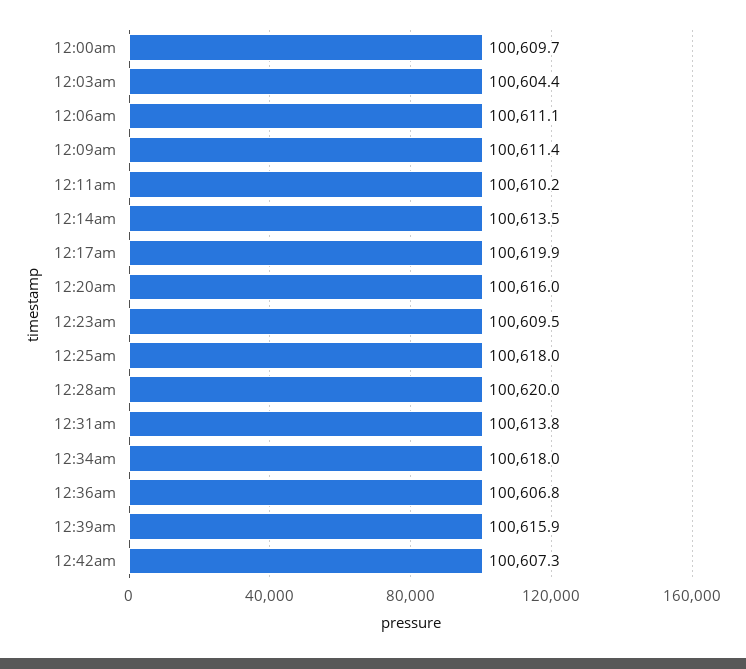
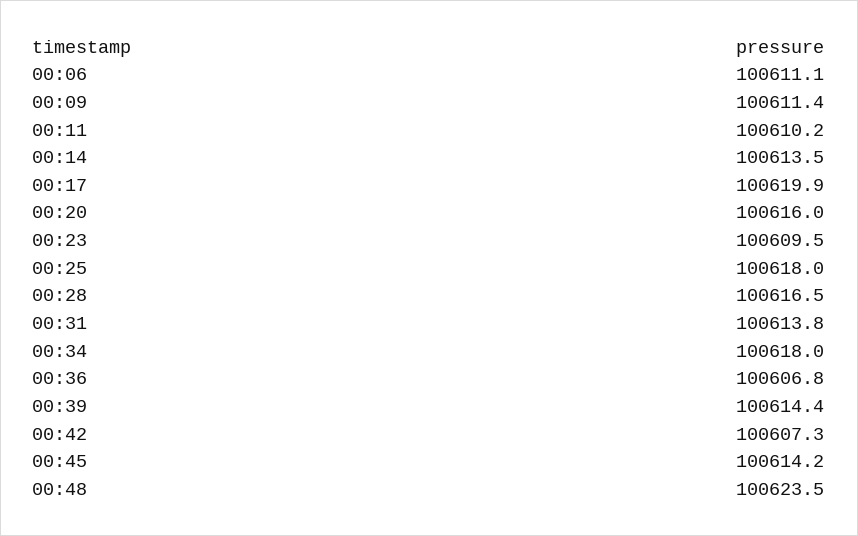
12:00am: 100609.7 -> none
12:03am: 100604.4 -> none
12:28am: 100620 -> 100616.5
12:39am: 100615.9 -> 100614.4
00:45: none -> 100614.2
00:48: none -> 100623.5

